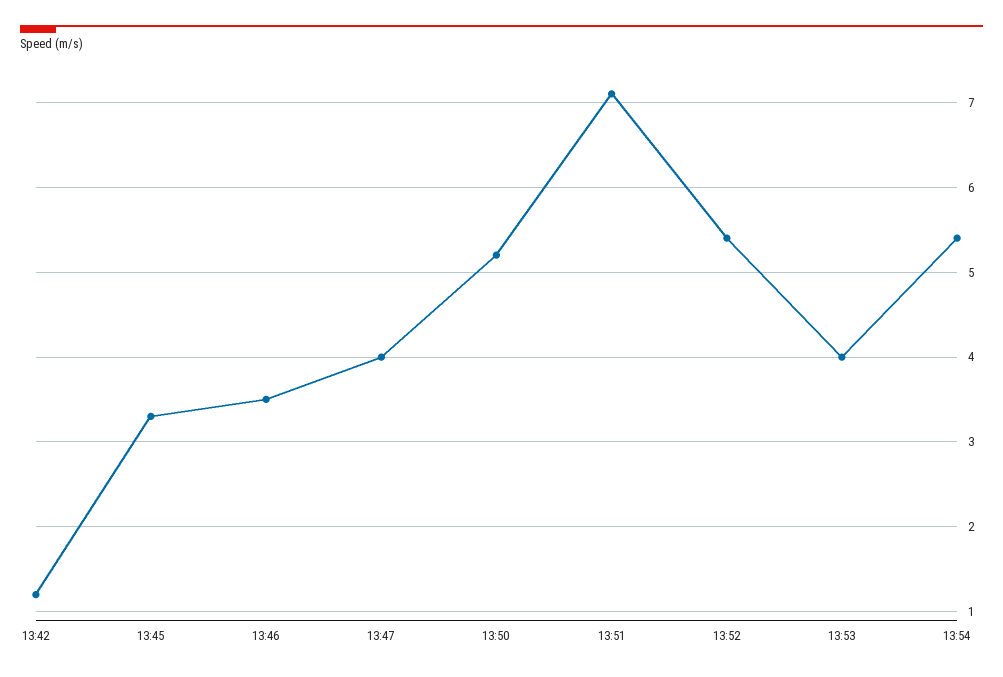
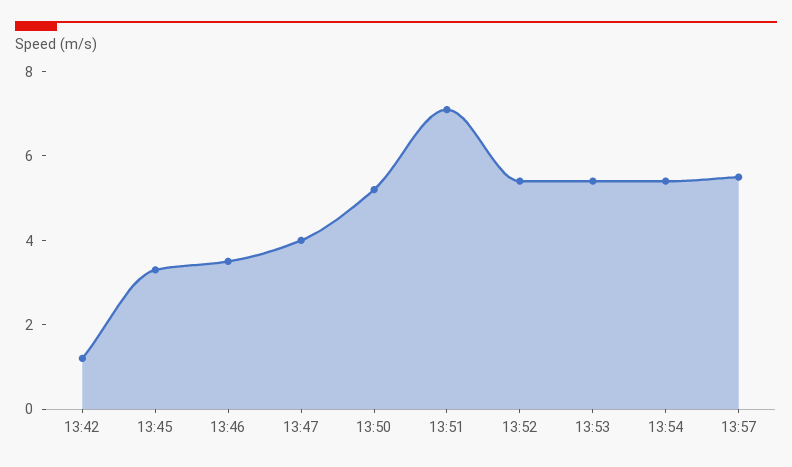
13:53: 4 -> 5.5
13:57: none -> 5.5

